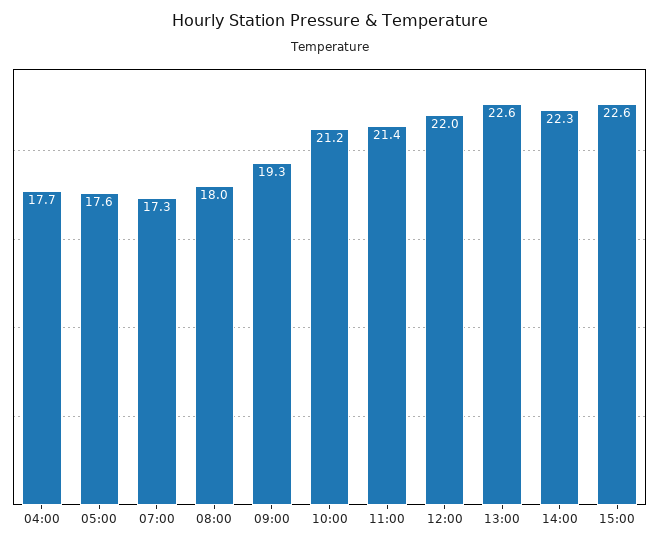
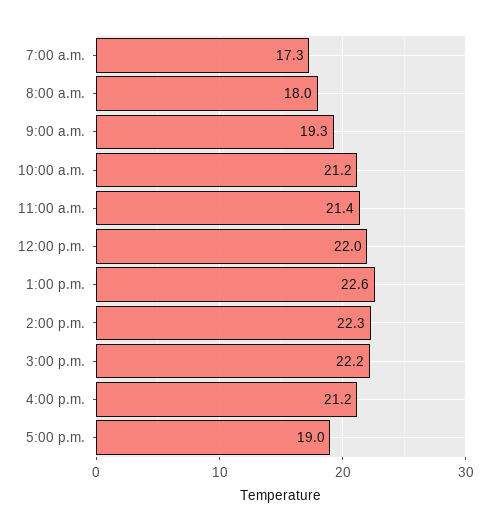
04:00: 17.7 -> none
05:00: 17.6 -> none
15:00: 22.6 -> 22.2
4:00 p.m.: none -> 21.2
5:00 p.m.: none -> 19

